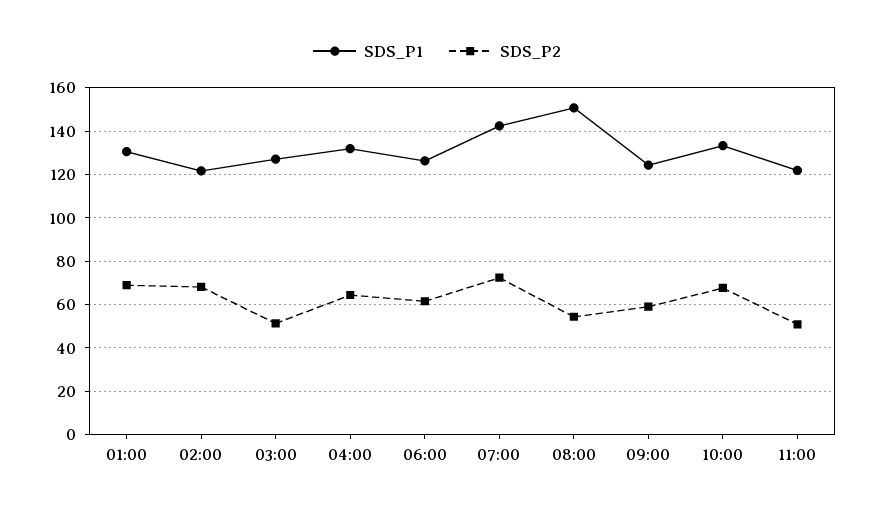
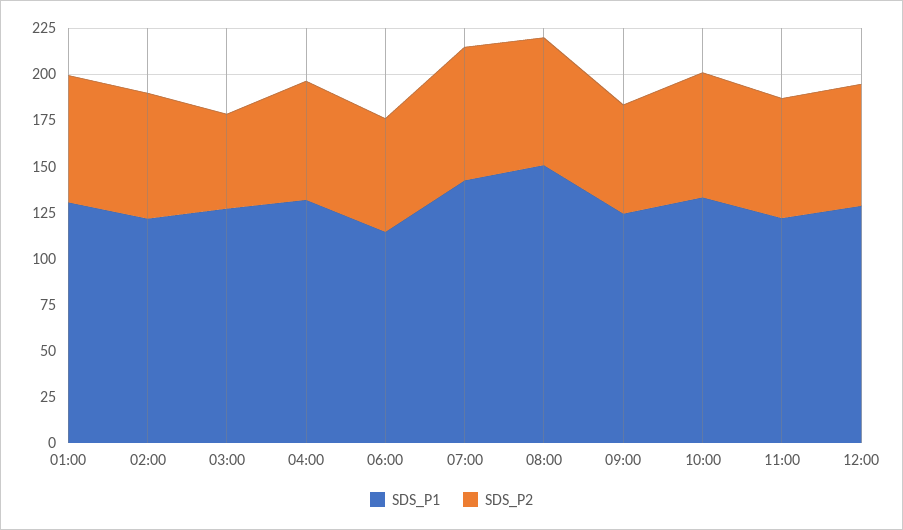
SDS_P1, 06:00: 125 -> 115
SDS_P2, 08:00: 55 -> 70
SDS_P2, 11:00: 50 -> 65
SDS_P1, 12:00: none -> 130
SDS_P2, 12:00: none -> 65

